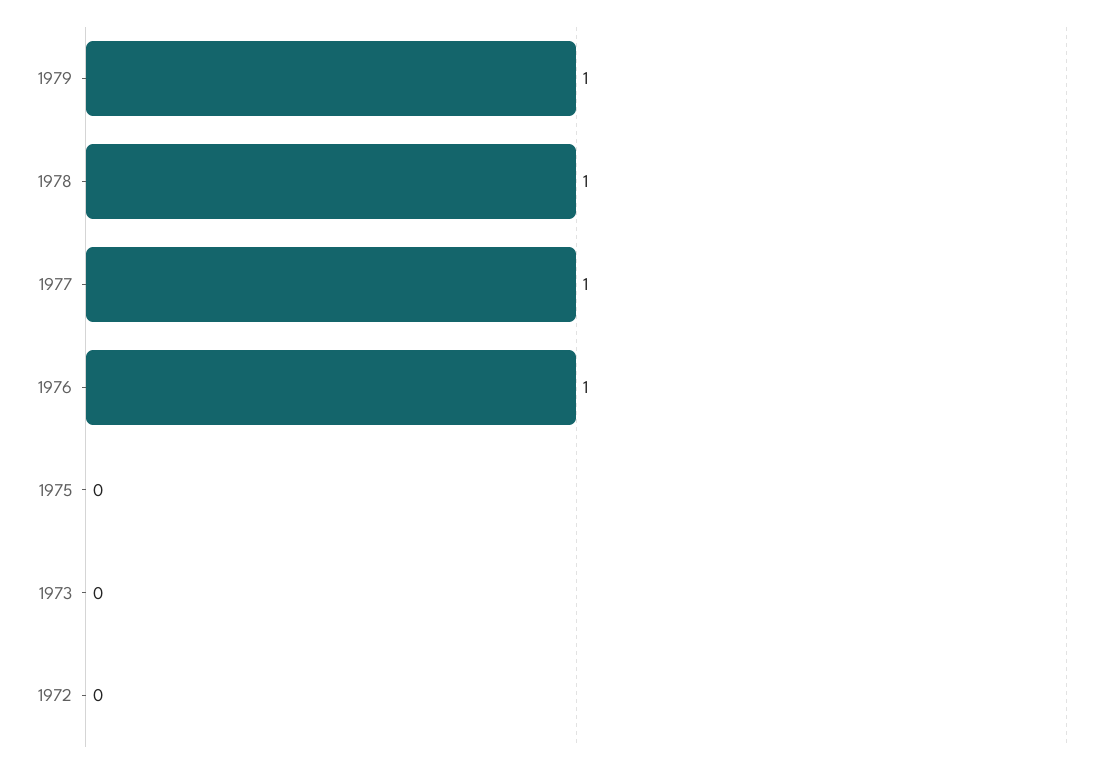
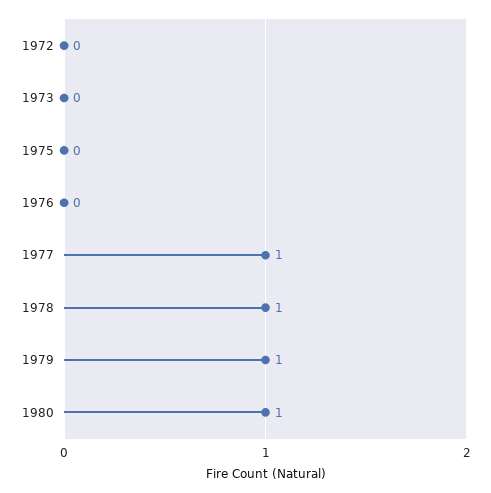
1976: 1 -> 0
1980: none -> 1

